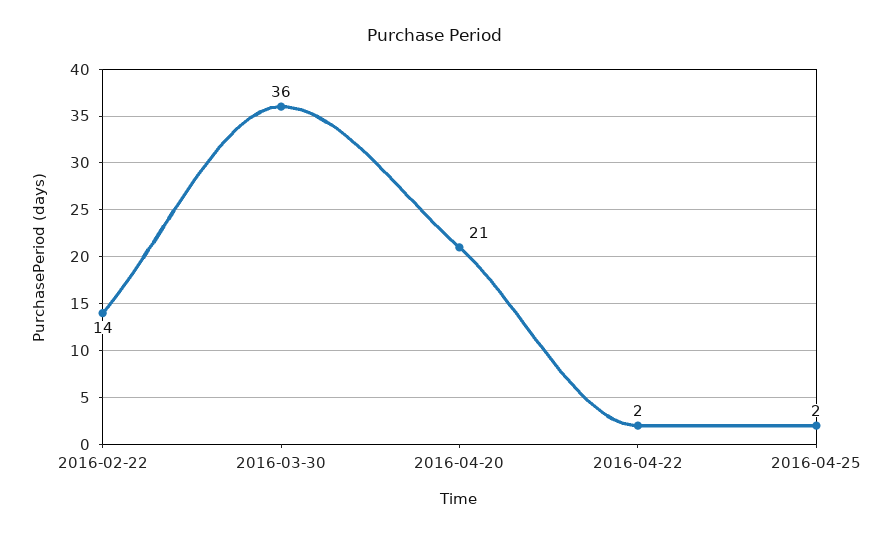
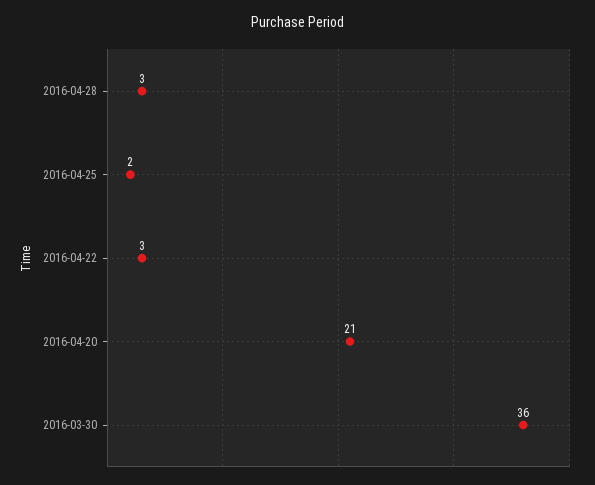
2016-02-22: 14 -> none
2016-04-22: 2 -> 3
2016-04-28: none -> 3

